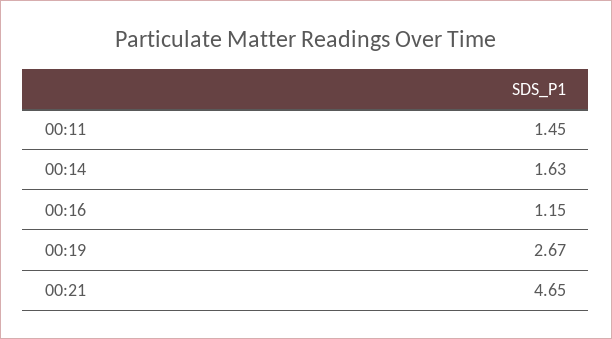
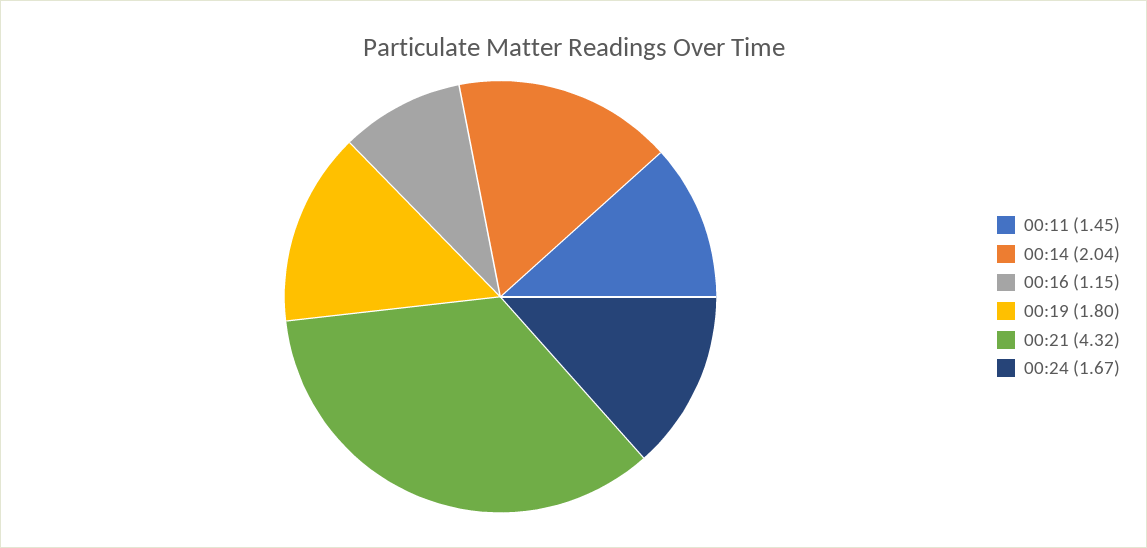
00:14: 1.63 -> 2.04
00:19: 2.67 -> 1.8
00:21: 4.65 -> 4.32
00:24: none -> 1.67

